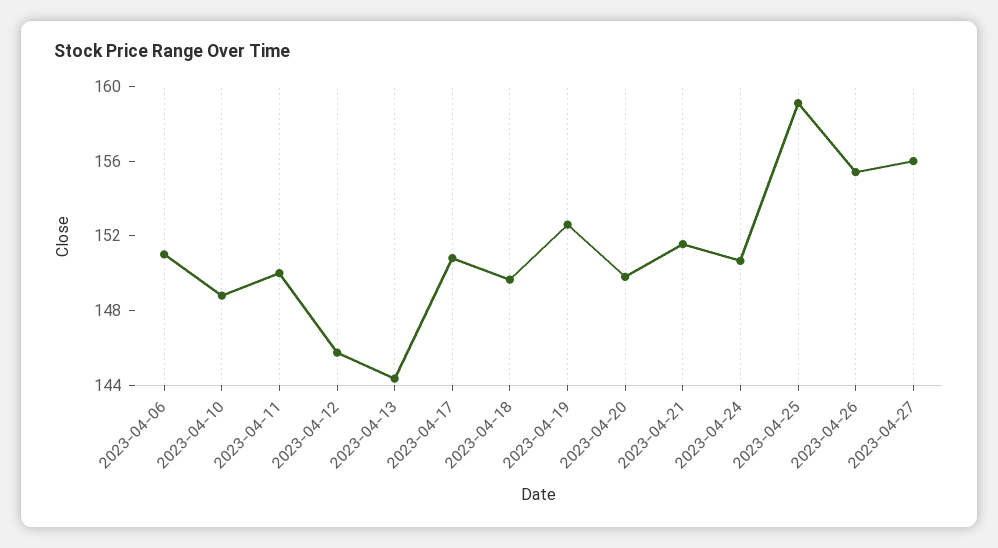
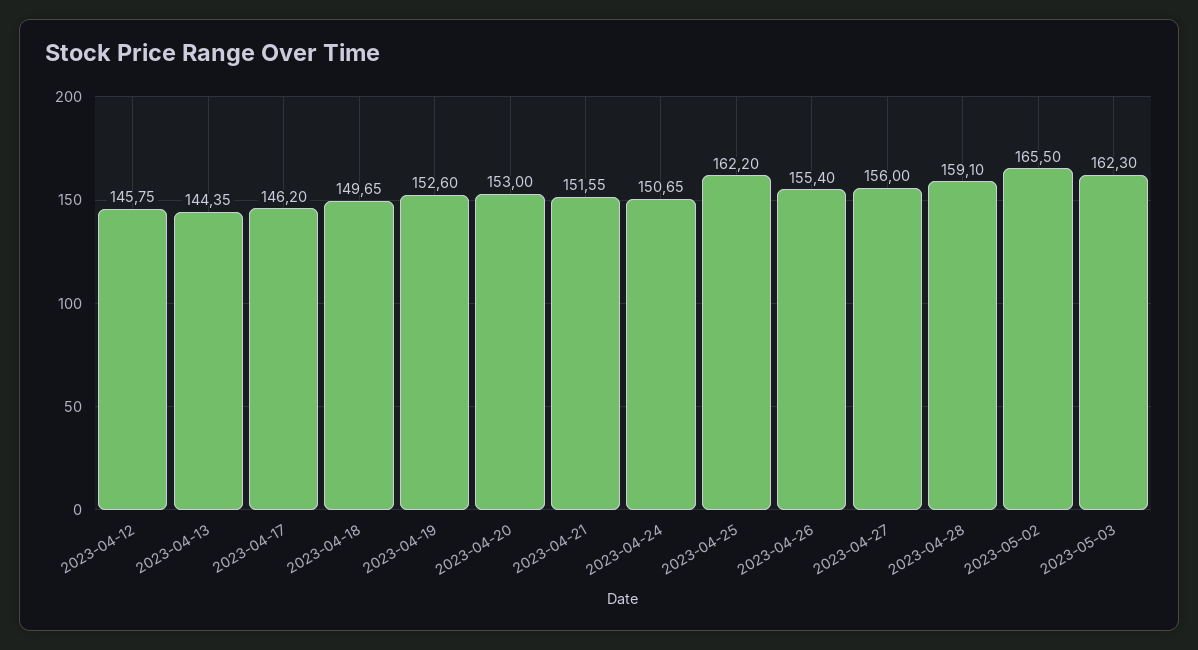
2023-04-06: 151 -> none
2023-04-10: 149 -> none
2023-04-11: 150 -> none
2023-04-17: 151 -> 146.2
2023-04-20: 150 -> 153
2023-04-25: 159 -> 162.2
2023-04-28: none -> 159.1
2023-05-02: none -> 165.5
2023-05-03: none -> 162.3

